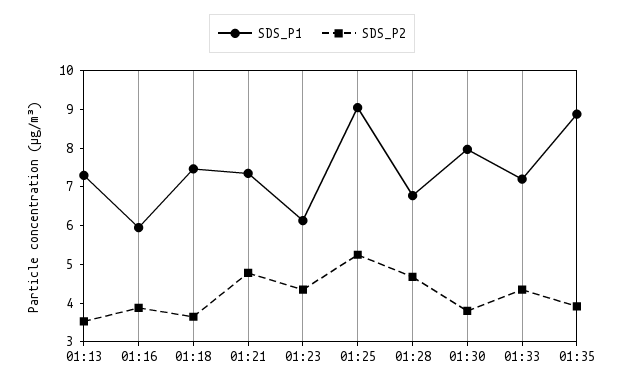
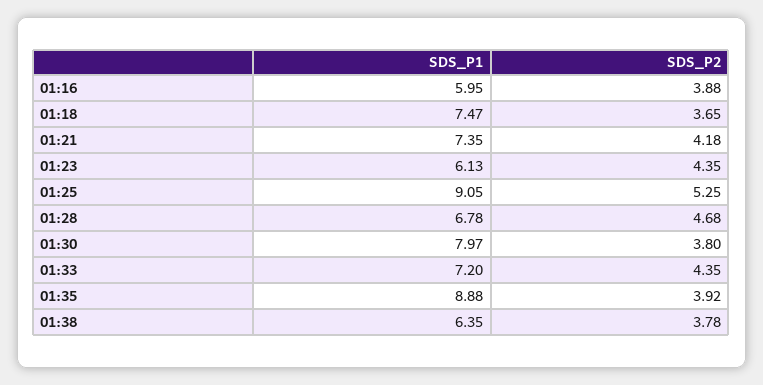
SDS_P1, 01:13: 7.25 -> none
SDS_P2, 01:13: 3.5 -> none
SDS_P2, 01:21: 4.75 -> 4.18
SDS_P1, 01:38: none -> 6.35
SDS_P2, 01:38: none -> 3.78

